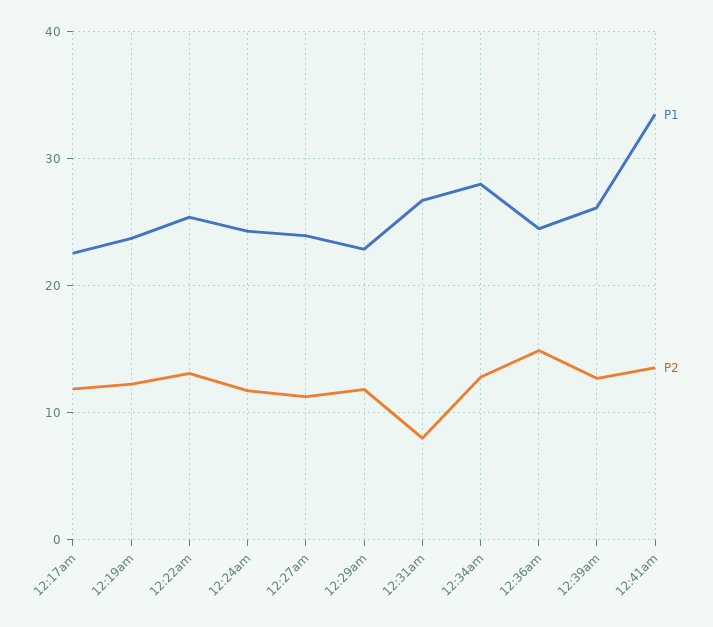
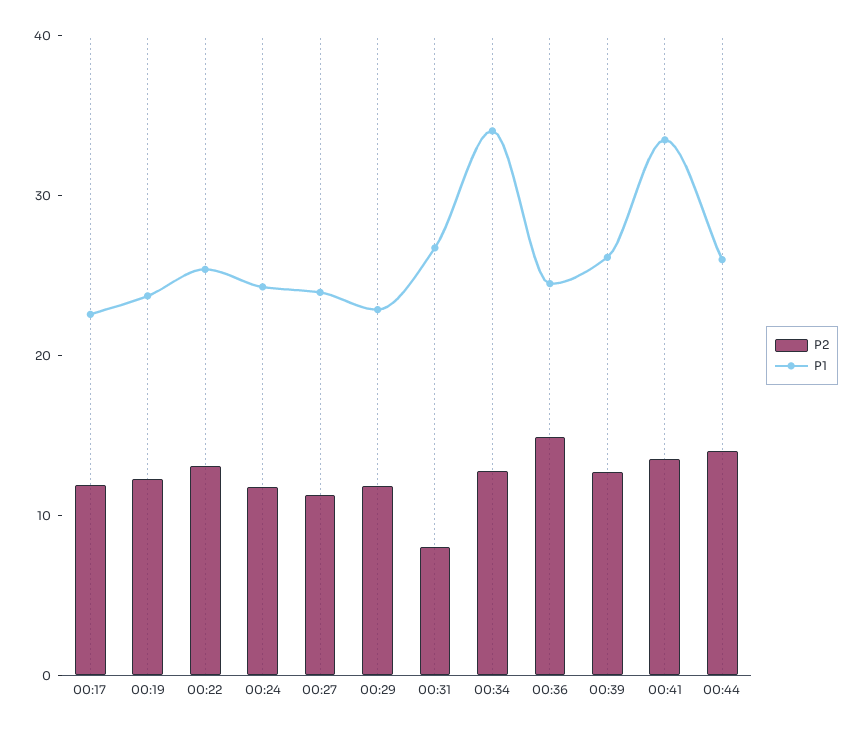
P1, 12:34am: 28 -> 34
P2, 00:44: none -> 14
P1, 00:44: none -> 26

